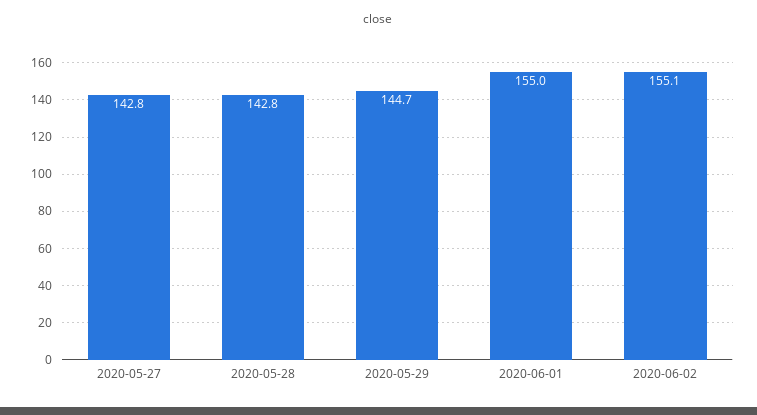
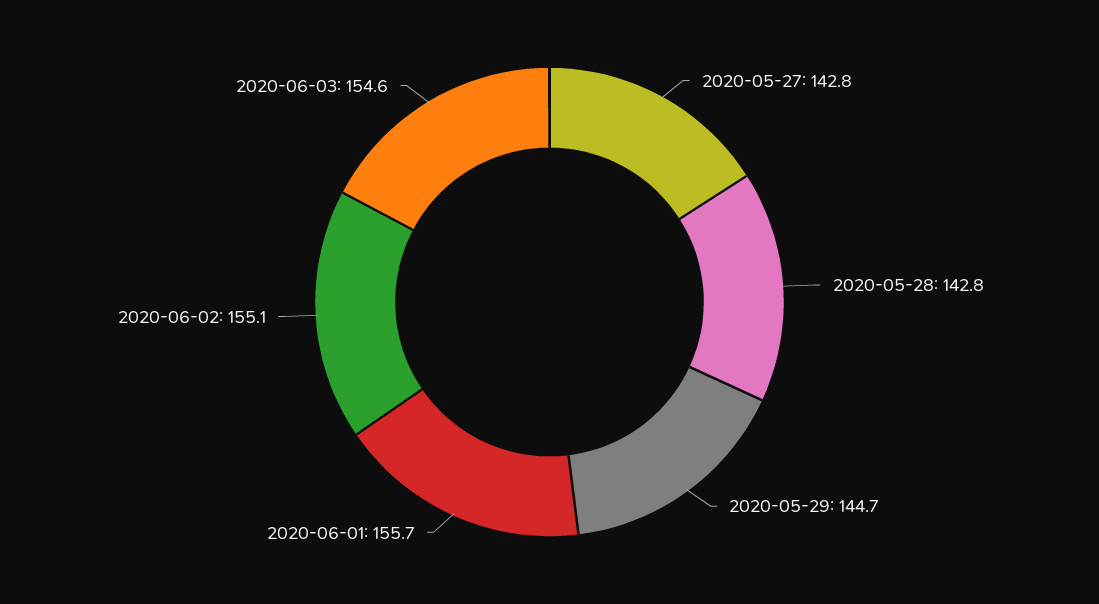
2020-06-01: 155 -> 155.7
2020-06-03: none -> 154.6

